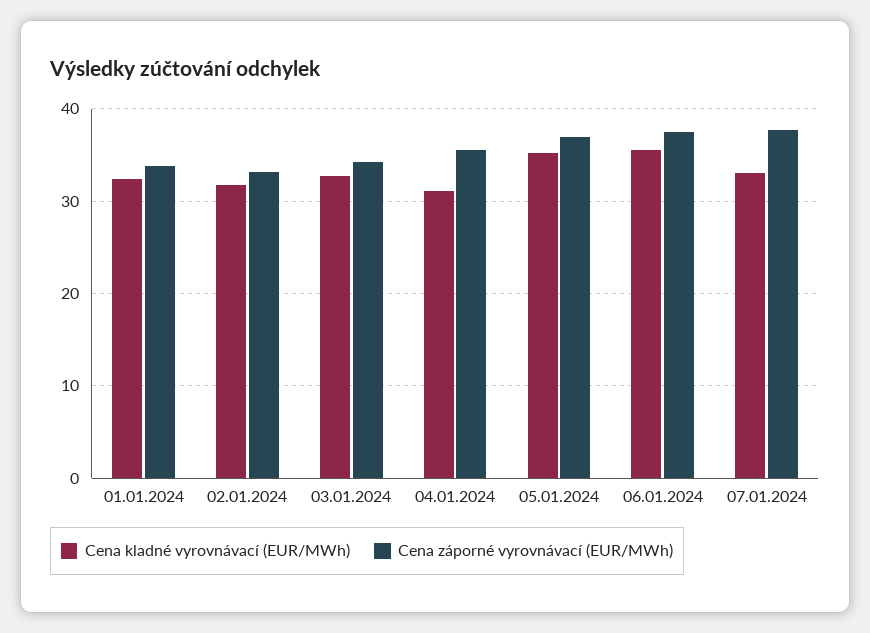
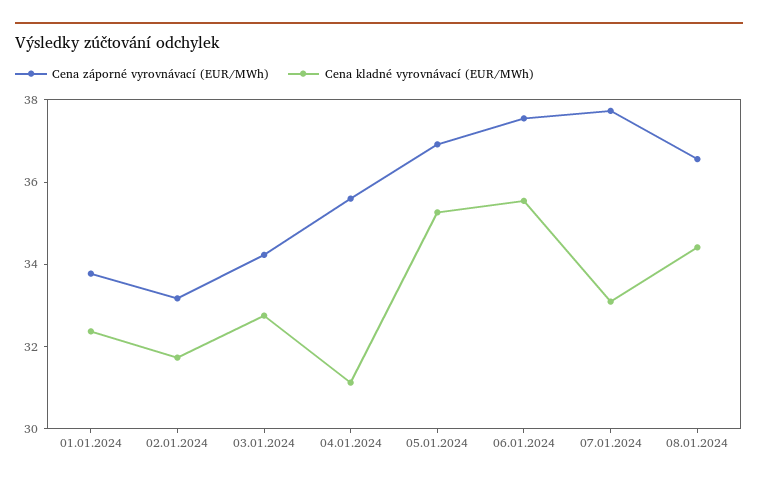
Cena záporné vyrovnávací (EUR/MWh), 08.01.2024: none -> 36.5
Cena kladné vyrovnávací (EUR/MWh), 08.01.2024: none -> 34.5

